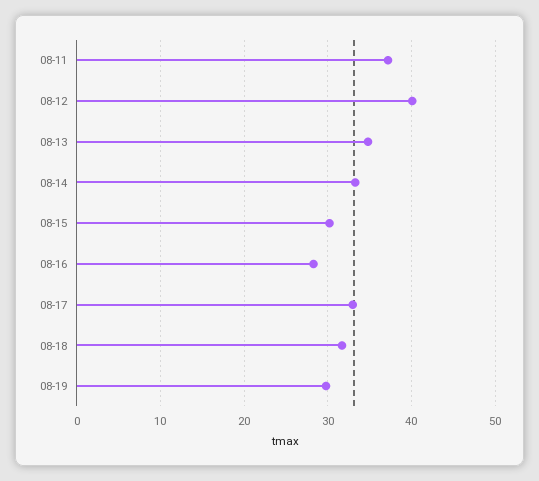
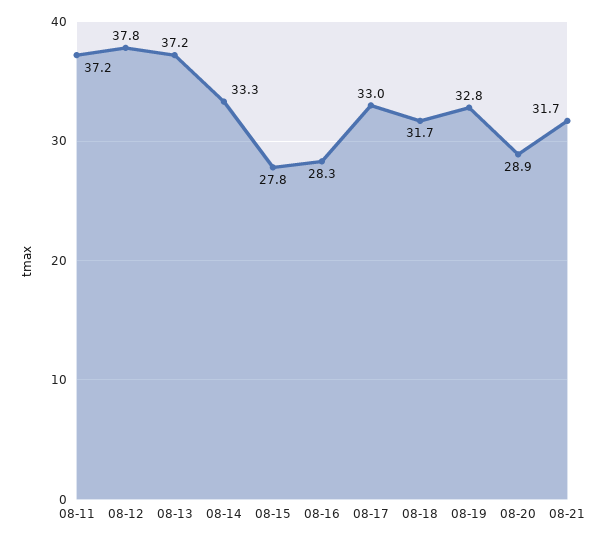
08-12: 40 -> 37.8
08-13: 35 -> 37.2
08-15: 30 -> 27.8
08-19: 30 -> 32.8
08-20: none -> 28.9
08-21: none -> 31.7

